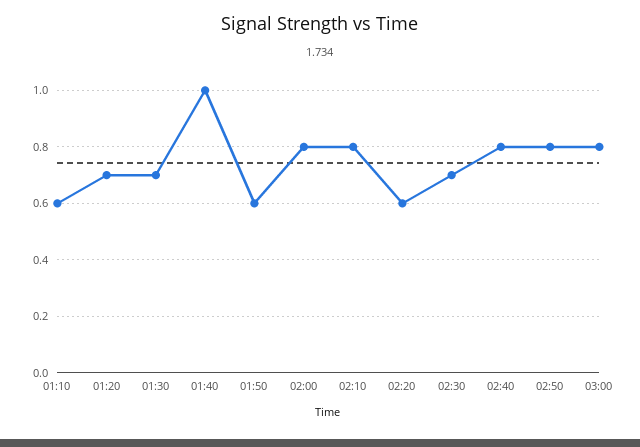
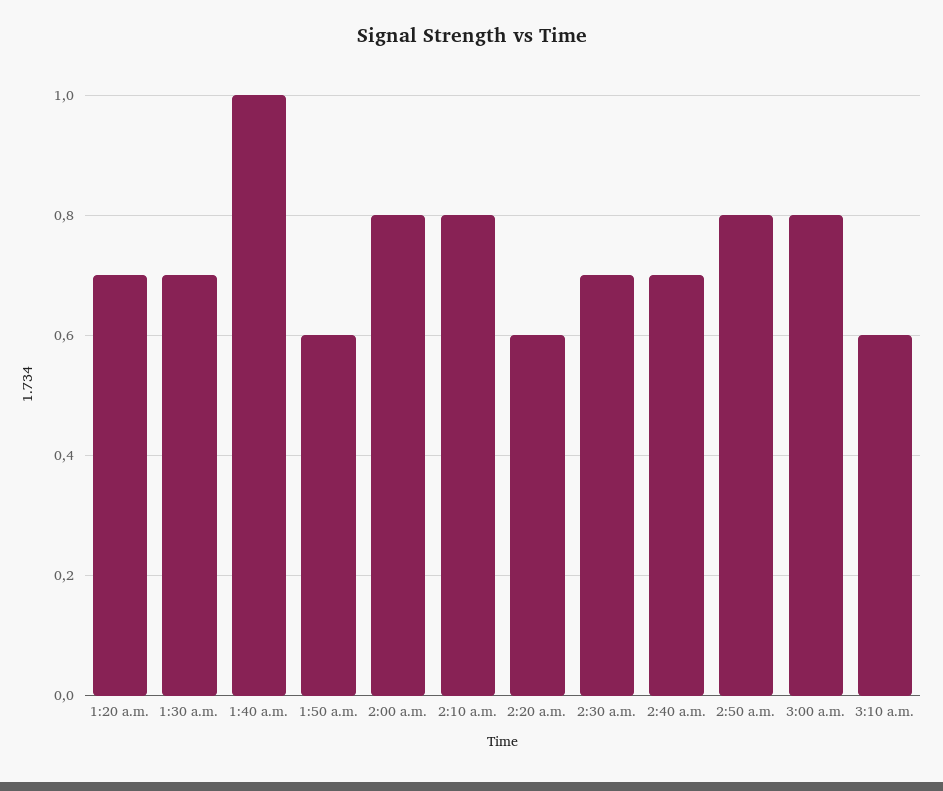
01:10: 0.6 -> none
02:40: 0.8 -> 0.7
3:10 a.m.: none -> 0.6

